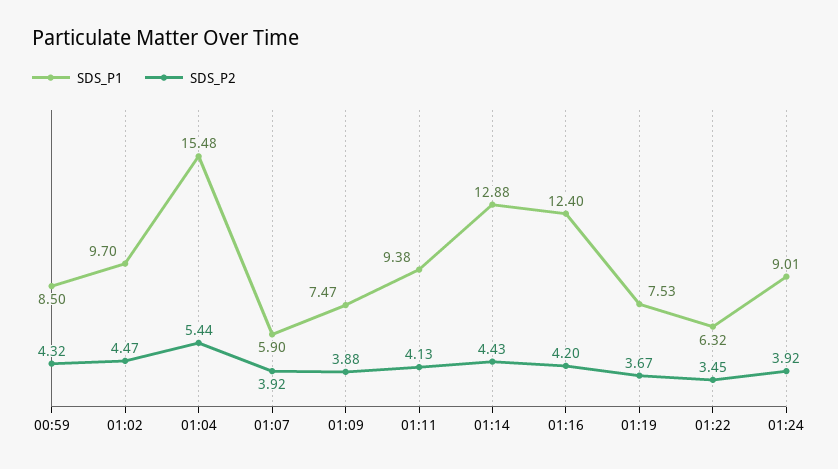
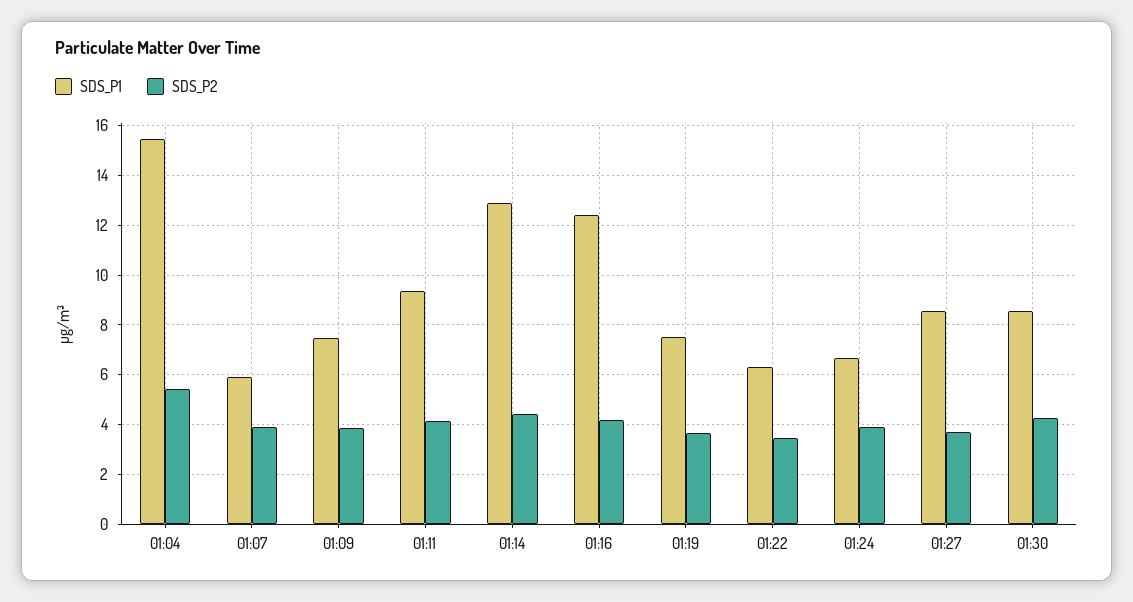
SDS_P1, 00:59: 8.5 -> none
SDS_P2, 00:59: 4.32 -> none
SDS_P1, 01:02: 9.7 -> none
SDS_P2, 01:02: 4.47 -> none
SDS_P1, 01:24: 9.01 -> 6.75
SDS_P1, 01:27: none -> 8.5
SDS_P2, 01:27: none -> 3.75
SDS_P1, 01:30: none -> 8.5
SDS_P2, 01:30: none -> 4.25

